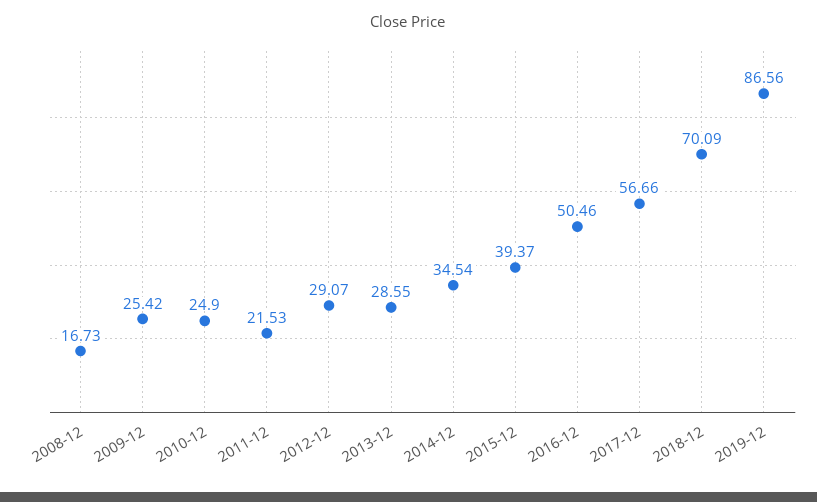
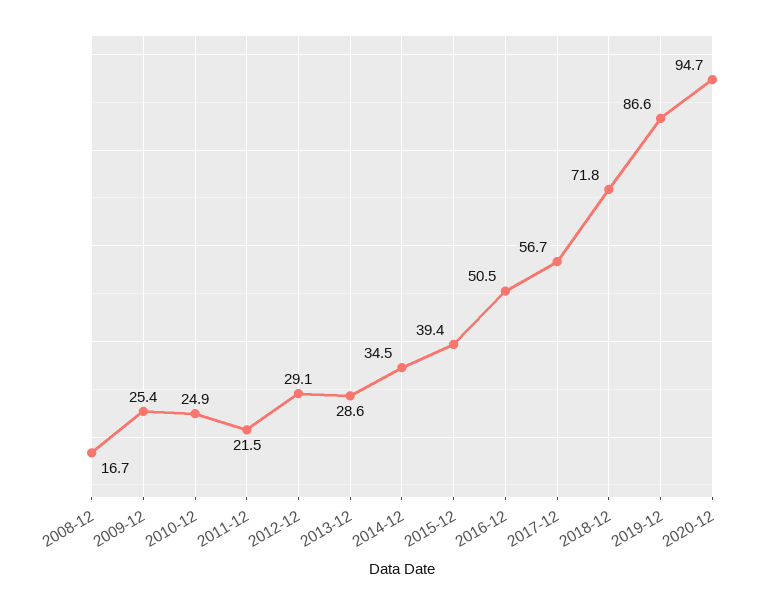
2018-12: 70.09 -> 71.8
2020-12: none -> 94.7

